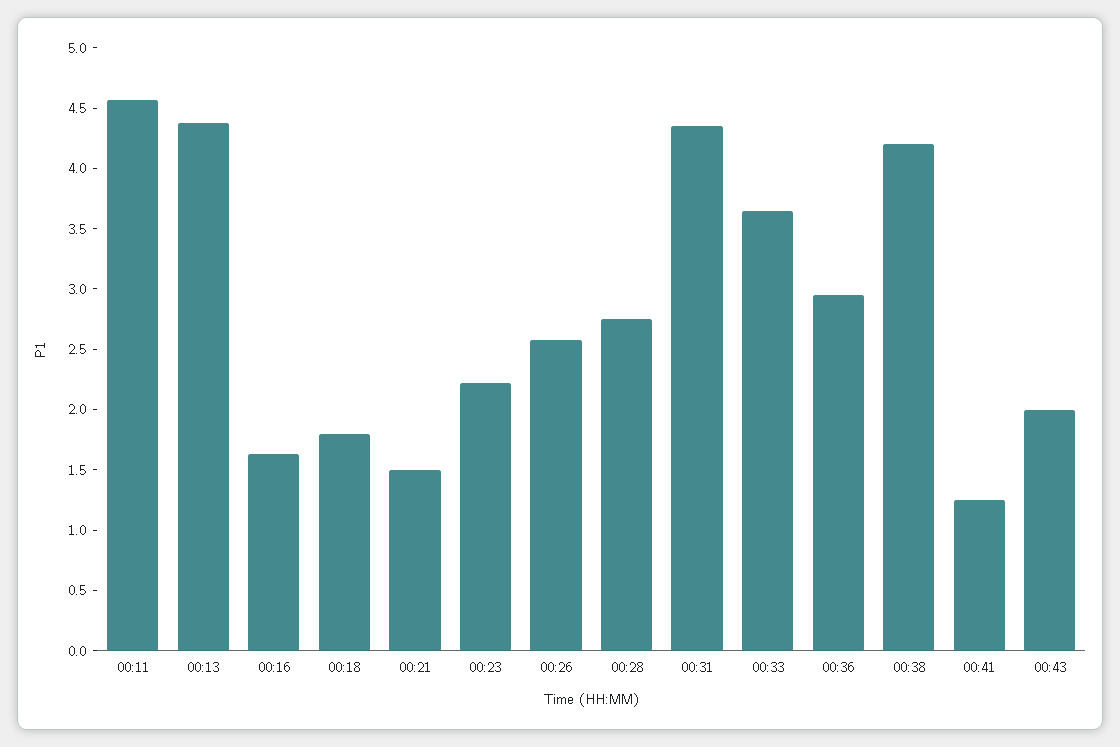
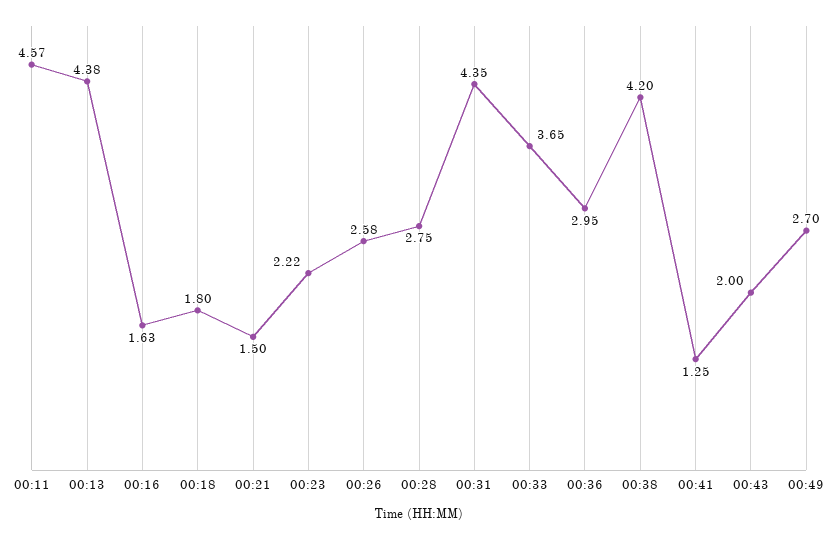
00:49: none -> 2.7

